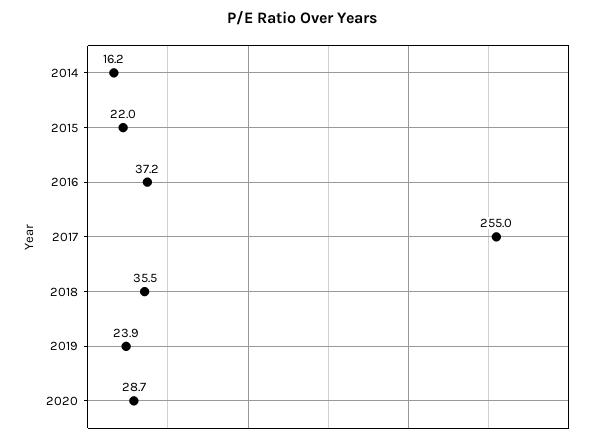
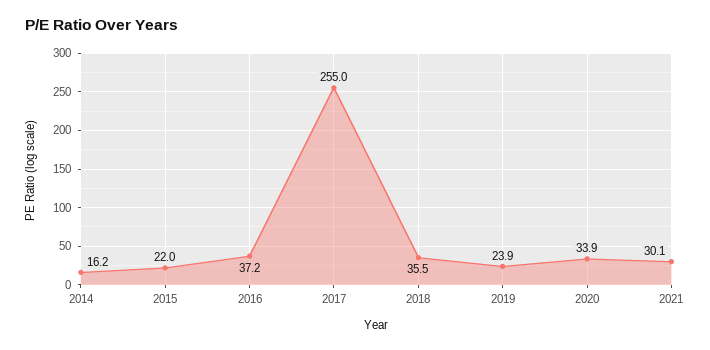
2020: 28.7 -> 33.9
2021: none -> 30.1

